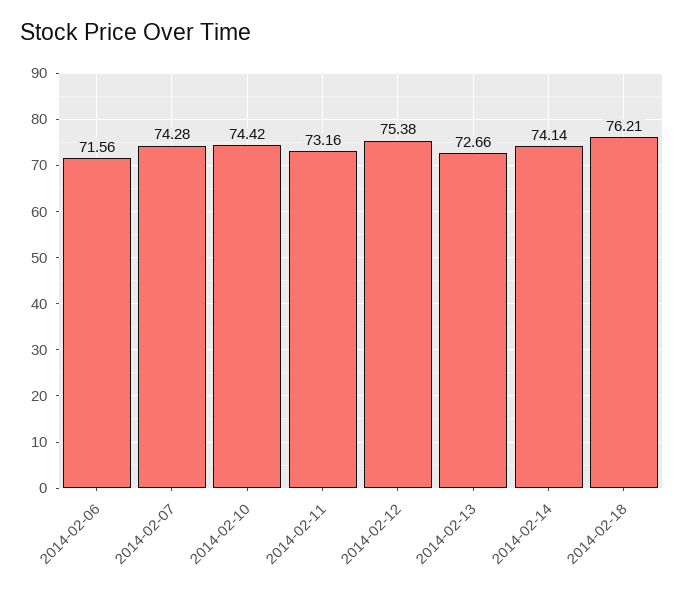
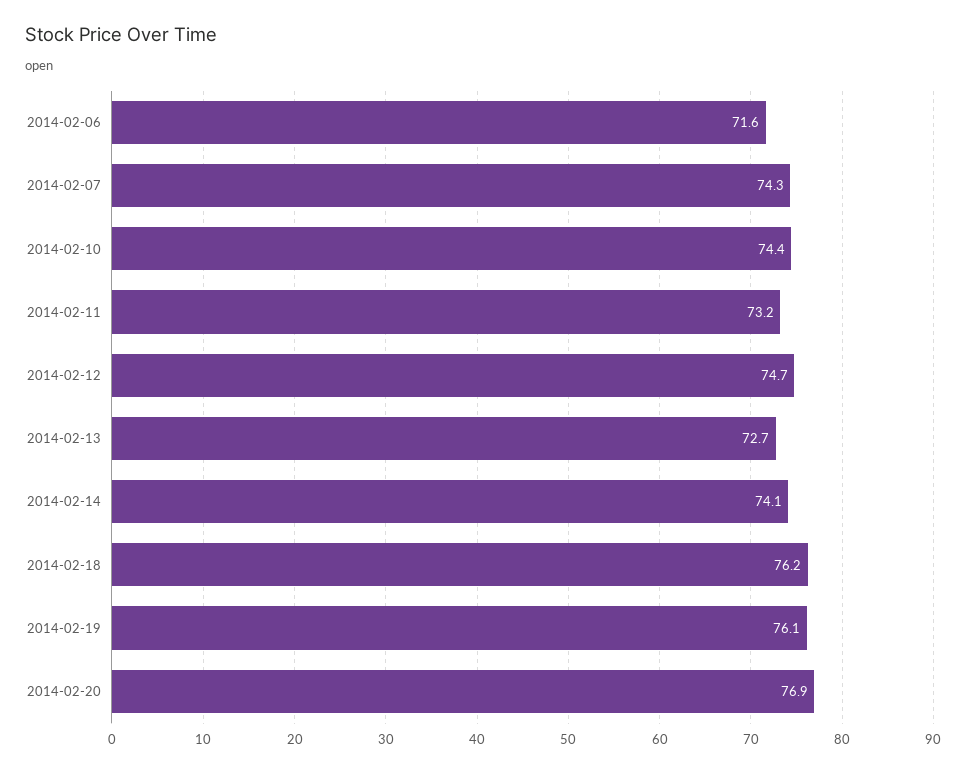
2014-02-12: 75.38 -> 74.7
2014-02-19: none -> 76.1
2014-02-20: none -> 76.9

